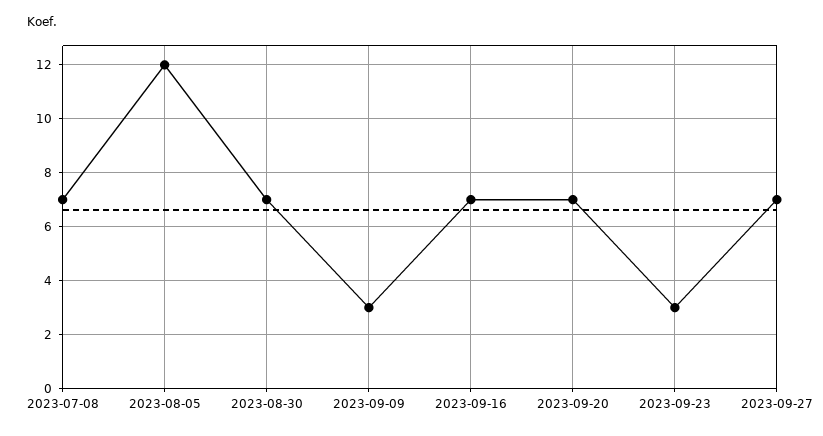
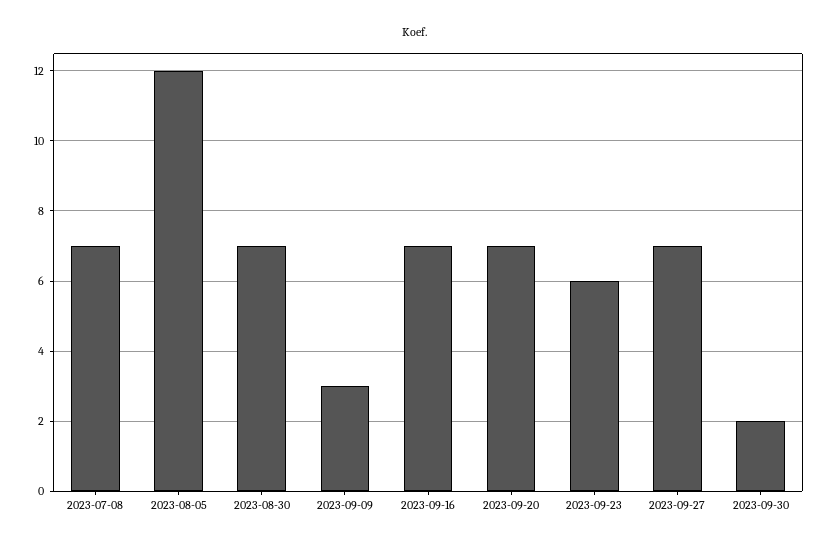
2023-09-23: 3 -> 6
2023-09-30: none -> 2

